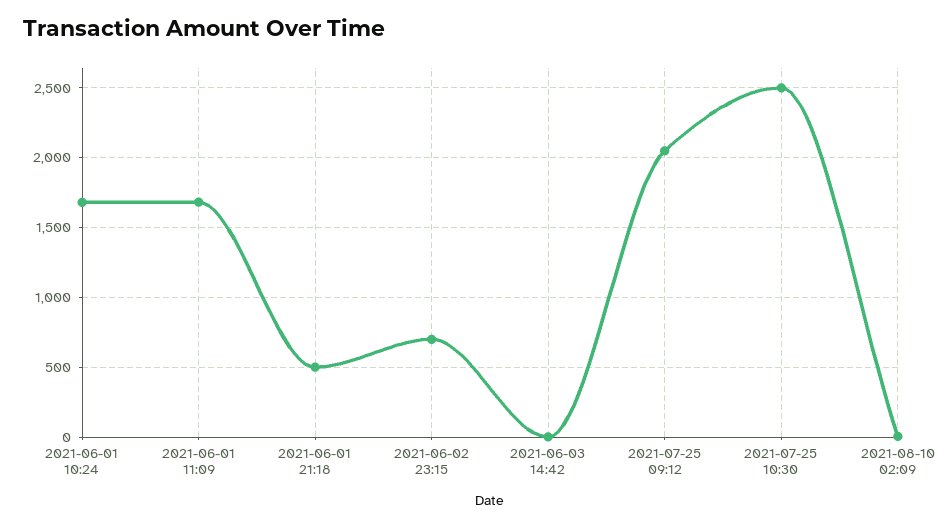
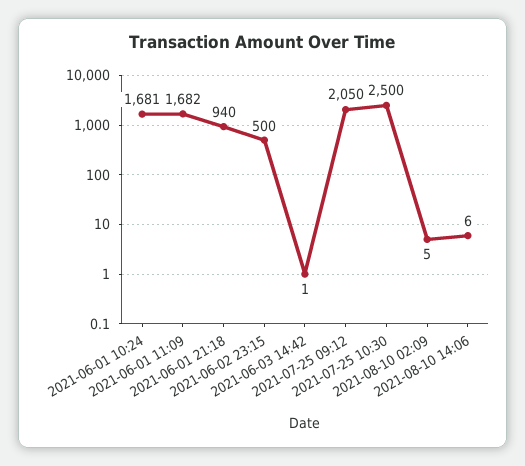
2021-06-01 21:18: 500 -> 940
2021-06-02 23:15: 700 -> 500
2021-08-10 14:06: none -> 6

